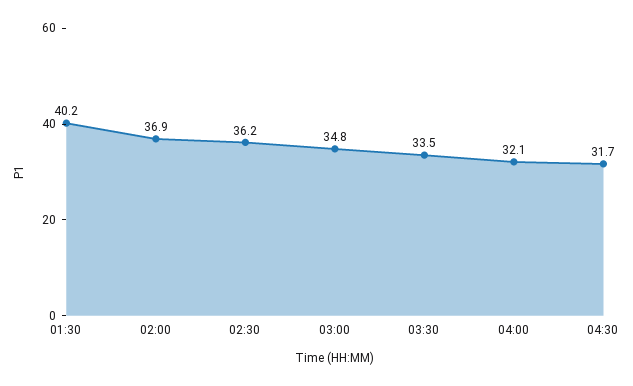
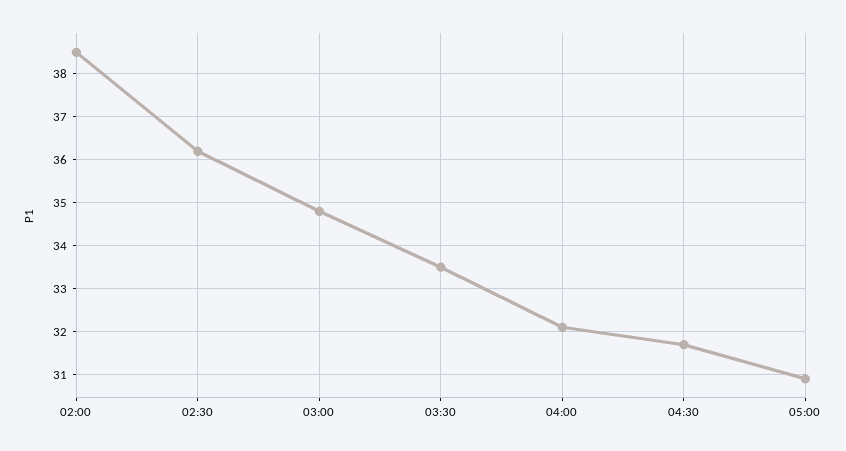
01:30: 40.2 -> none
02:00: 36.9 -> 38.5
05:00: none -> 31

